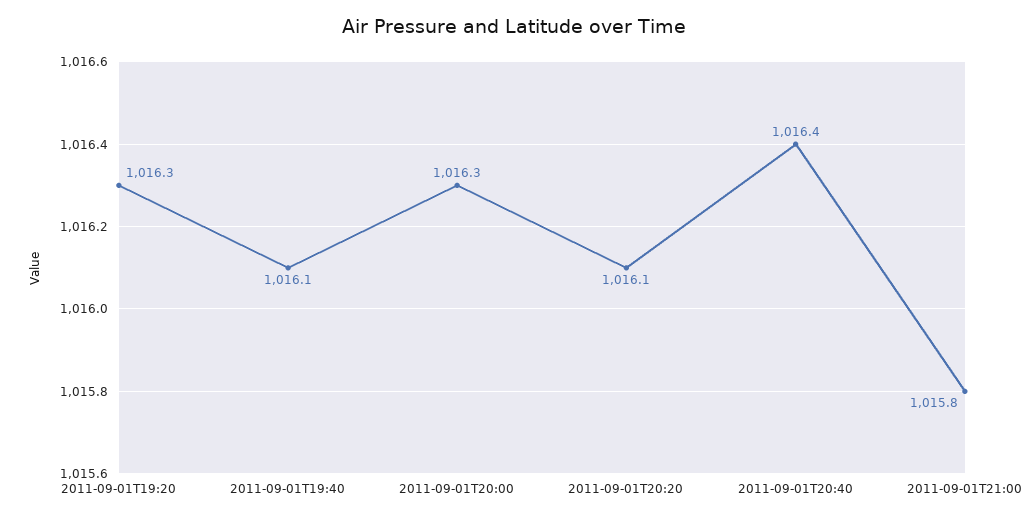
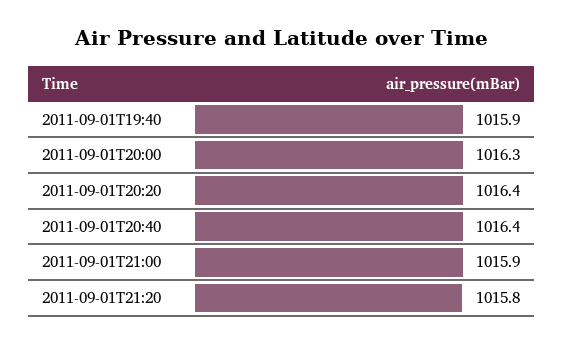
2011-09-01T19:20: 1016.3 -> none
2011-09-01T19:40: 1016.1 -> 1015.9
2011-09-01T20:20: 1016.1 -> 1016.4
2011-09-01T21:00: 1015.8 -> 1015.9
2011-09-01T21:20: none -> 1015.8

